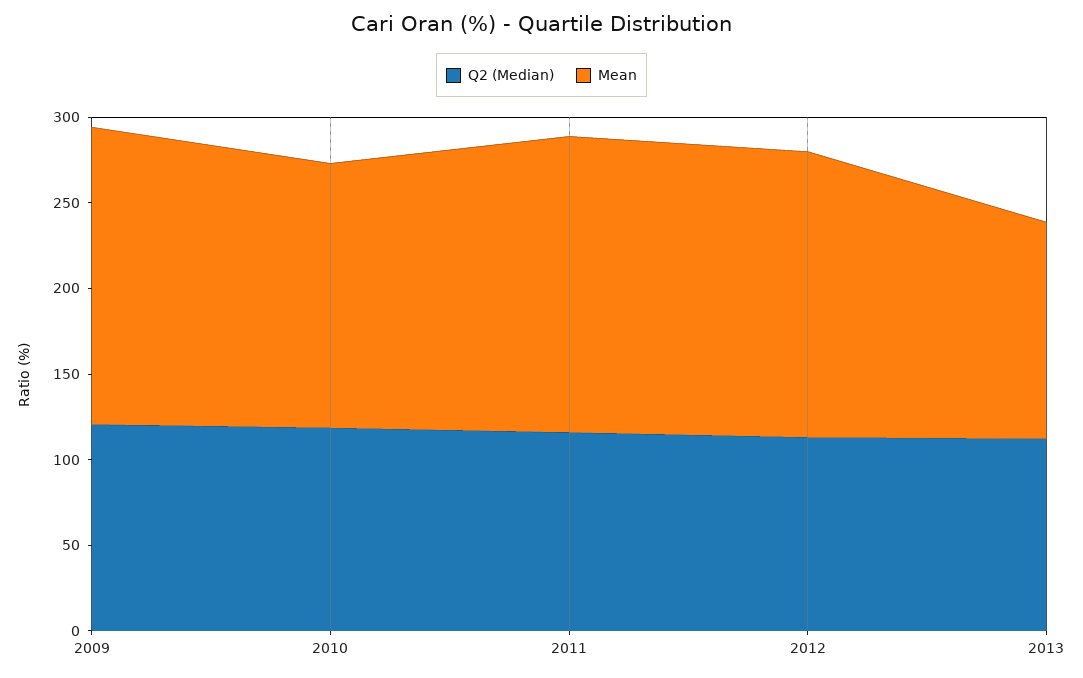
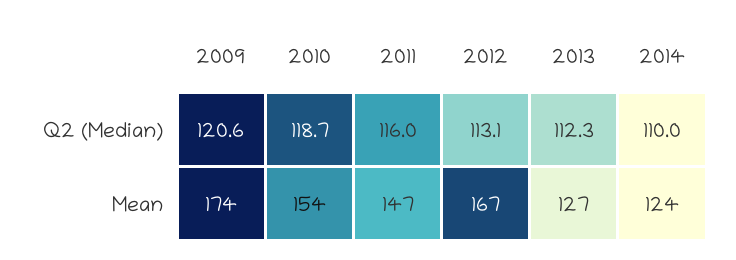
Mean, 2011: 170 -> 147
Q2 (Median), 2014: none -> 110
Mean, 2014: none -> 124

